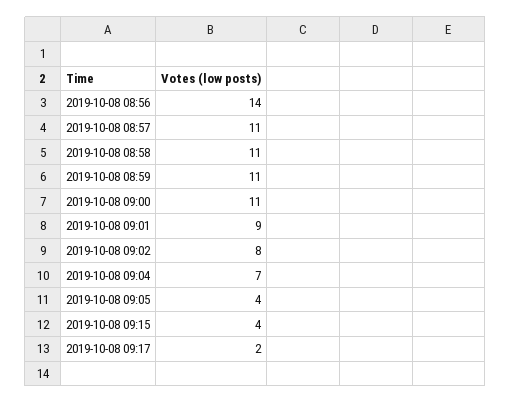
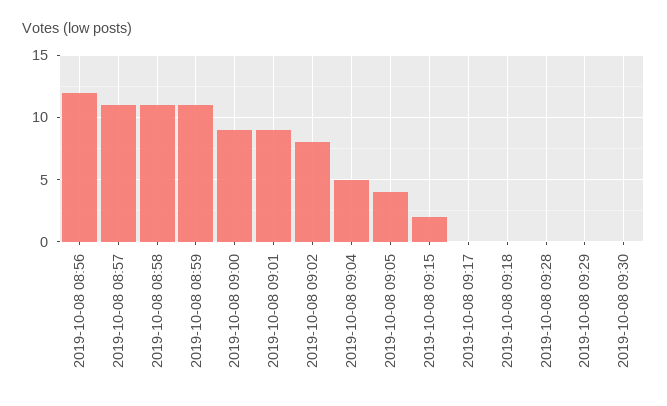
2019-10-08 08:56: 14 -> 12
2019-10-08 09:00: 11 -> 9
2019-10-08 09:04: 7 -> 5
2019-10-08 09:15: 4 -> 2
2019-10-08 09:17: 2 -> 0
2019-10-08 09:18: none -> 0
2019-10-08 09:28: none -> 0
2019-10-08 09:29: none -> 0
2019-10-08 09:30: none -> 0

